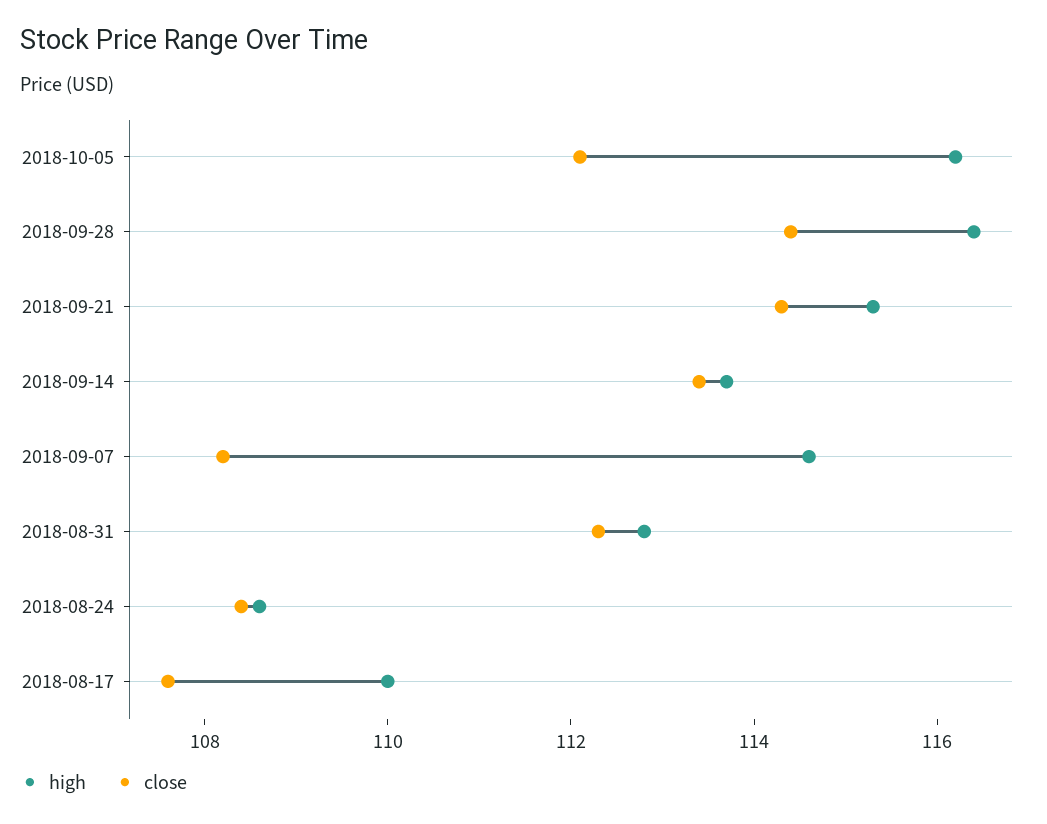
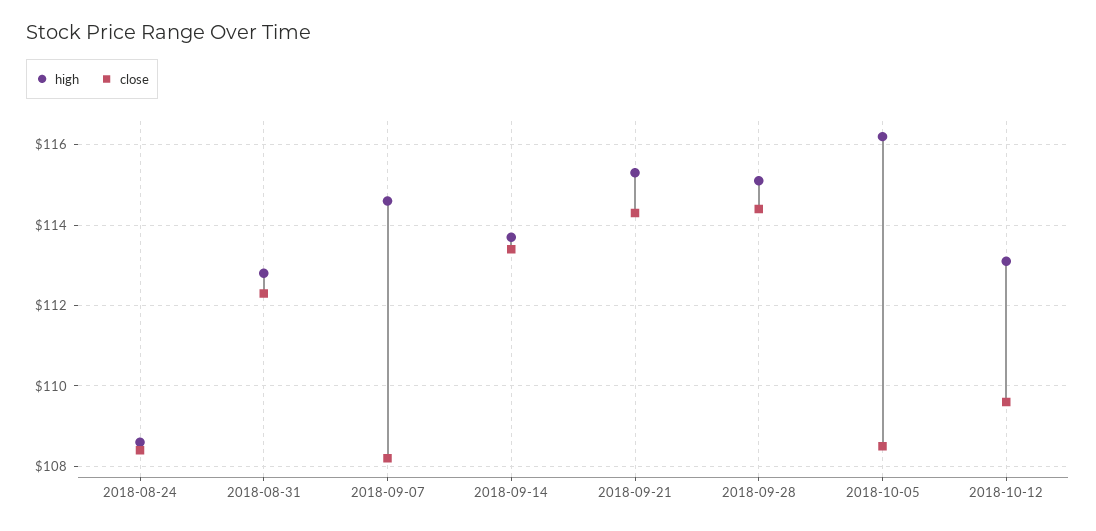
close, 2018-10-05: 112 -> 108.5
high, 2018-09-28: 116.5 -> 115
high, 2018-08-17: 110 -> none
close, 2018-08-17: 107.5 -> none
high, 2018-10-12: none -> 113
close, 2018-10-12: none -> 109.5

